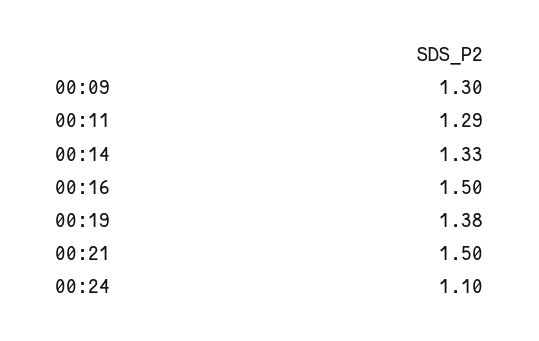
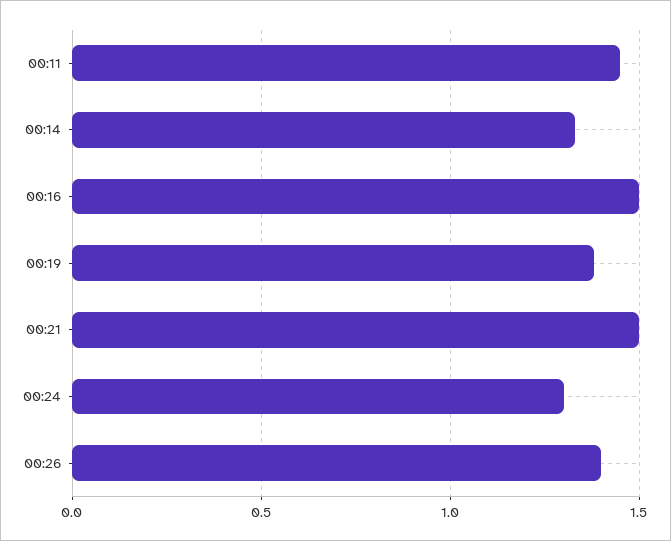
00:09: 1.3 -> none
00:11: 1.29 -> 1.45
00:24: 1.1 -> 1.3
00:26: none -> 1.4

